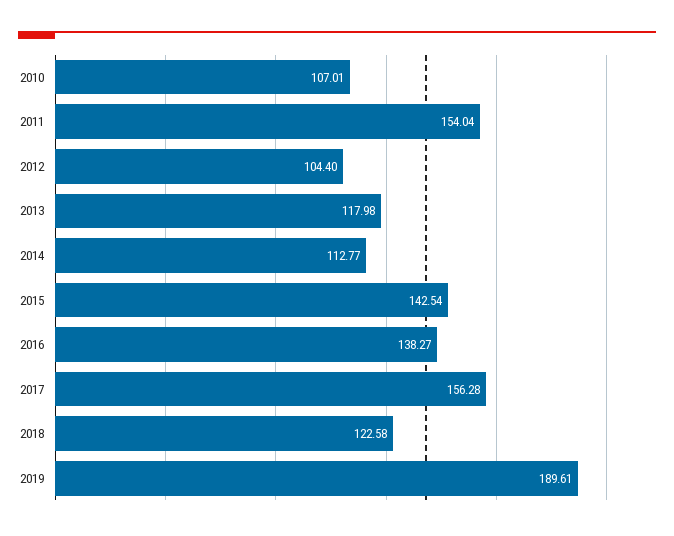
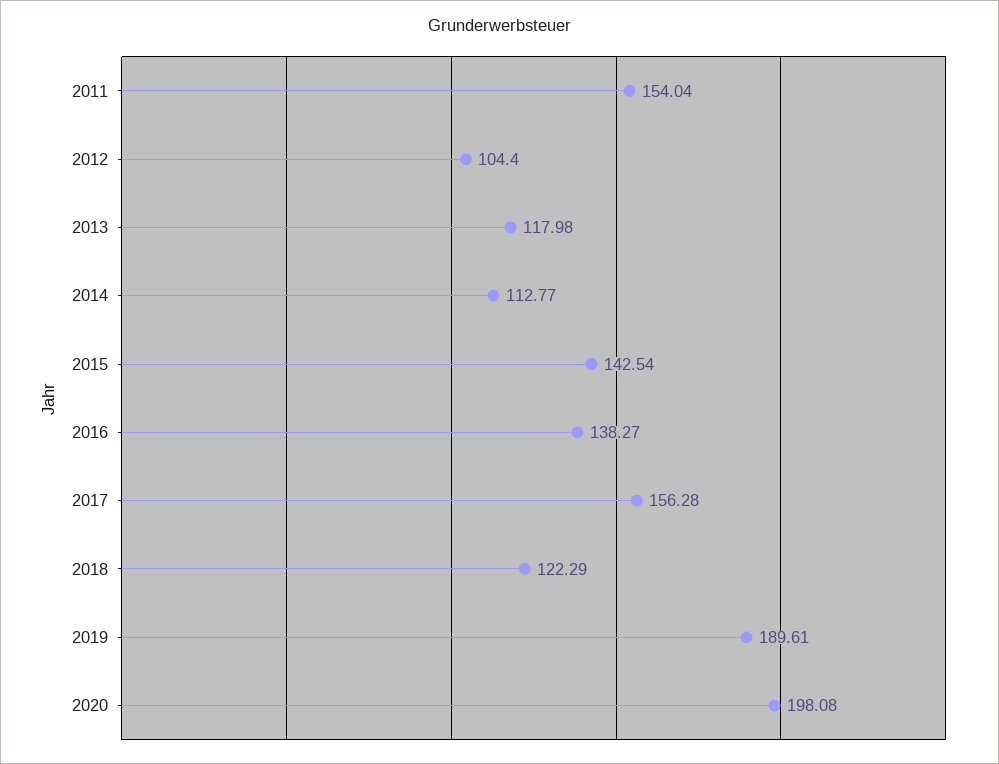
2010: 107.01 -> none
2018: 122.58 -> 122.29
2020: none -> 198.08

